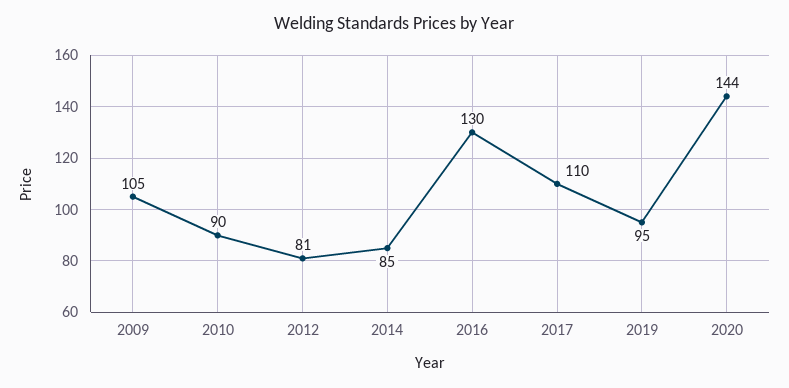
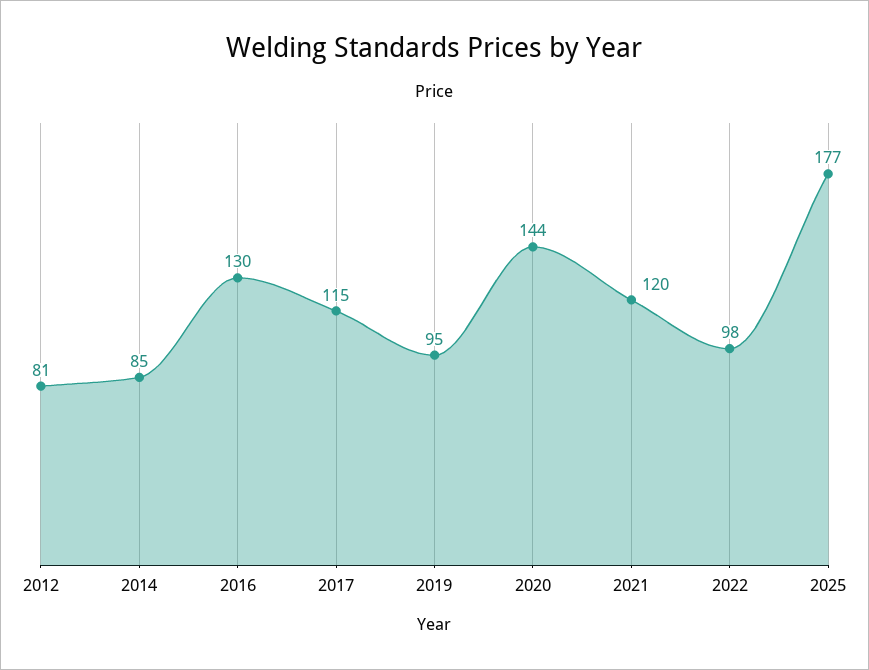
2009: 105 -> none
2010: 90 -> none
2017: 110 -> 115
2021: none -> 120
2022: none -> 98
2025: none -> 177

